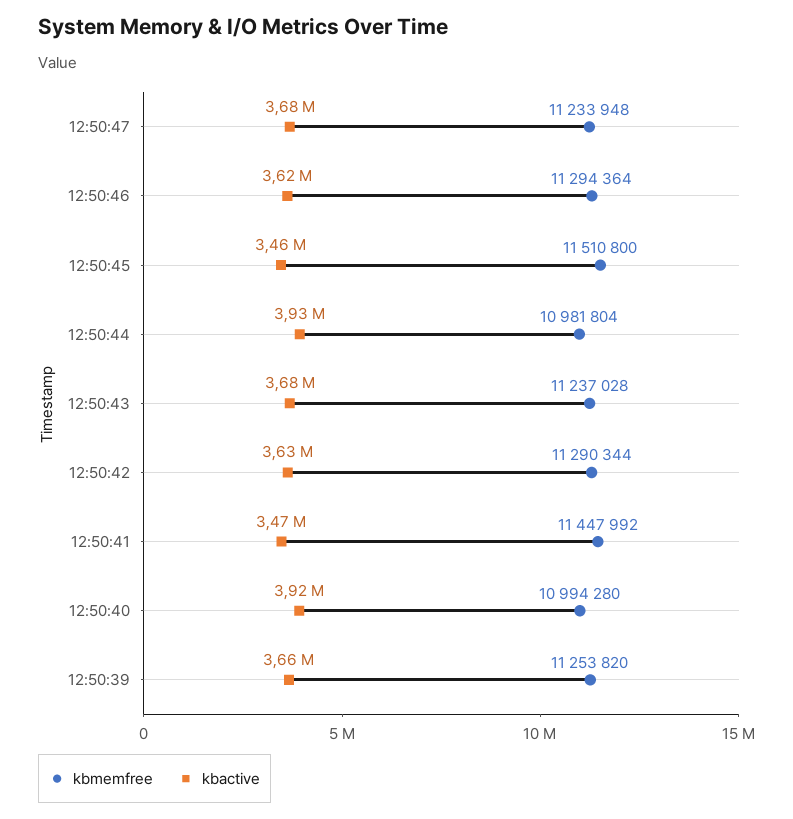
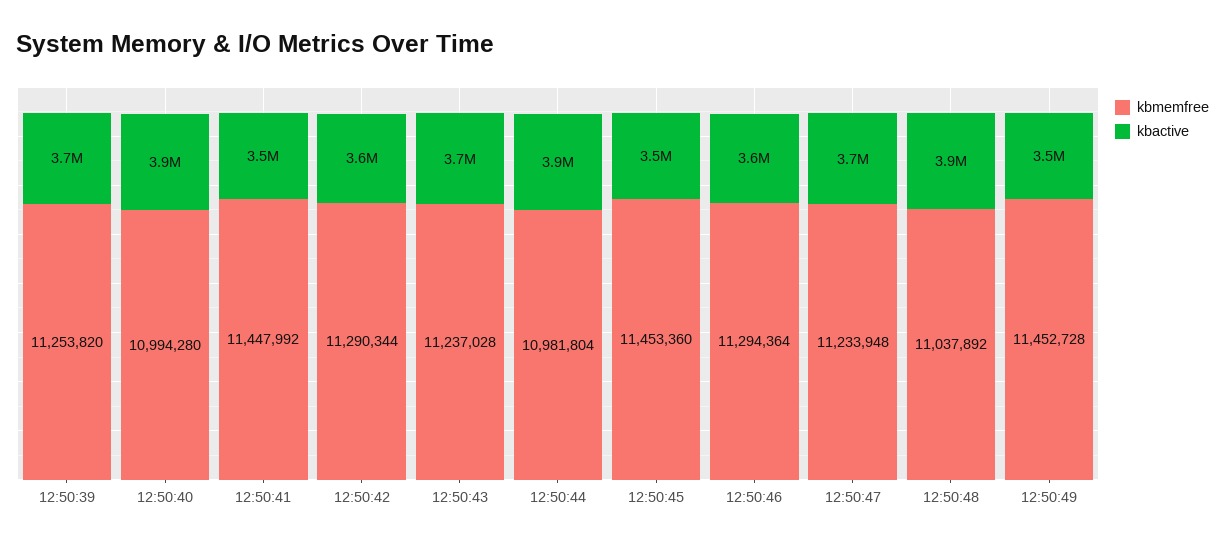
kbmemfree, 12:50:45: 11510800 -> 11453360
kbmemfree, 12:50:48: none -> 11037892
kbactive, 12:50:48: none -> 3900000
kbmemfree, 12:50:49: none -> 11452728
kbactive, 12:50:49: none -> 3500000

